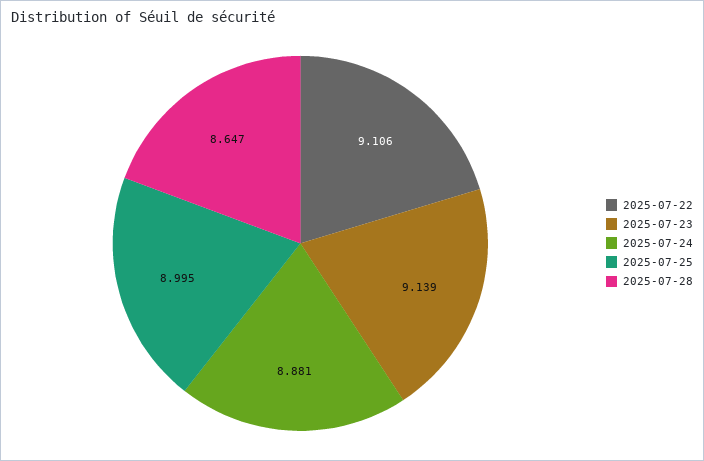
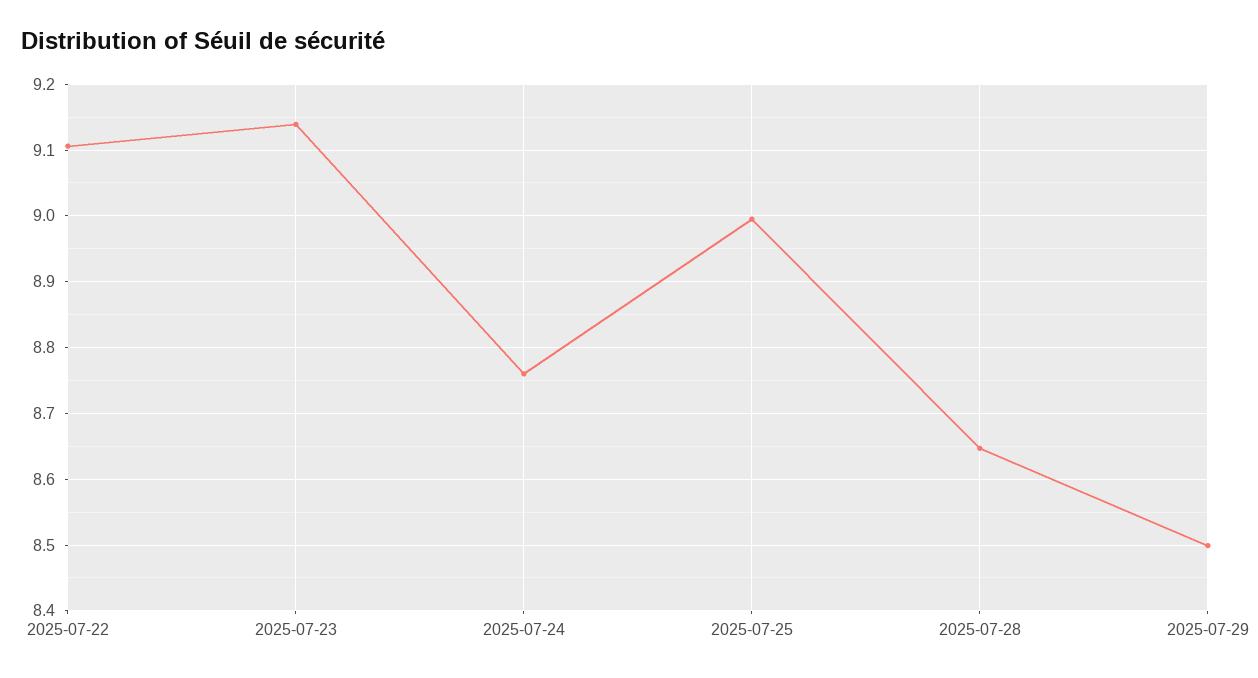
2025-07-24: 8.881 -> 8.76
2025-07-29: none -> 8.5

